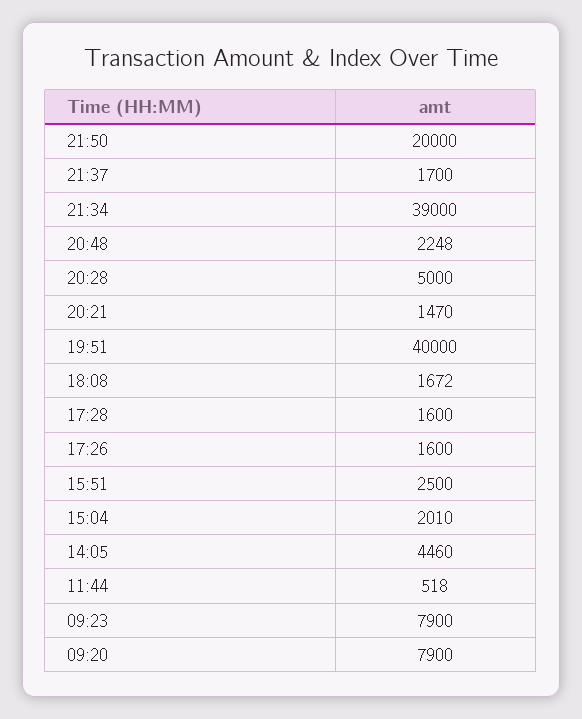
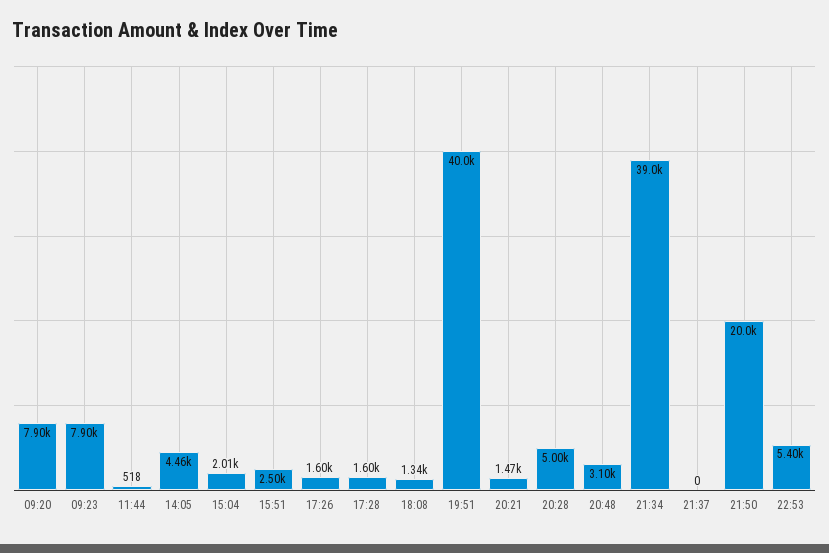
21:37: 1700 -> 0
20:48: 2248 -> 3100
18:08: 1672 -> 1340
22:53: none -> 5400

